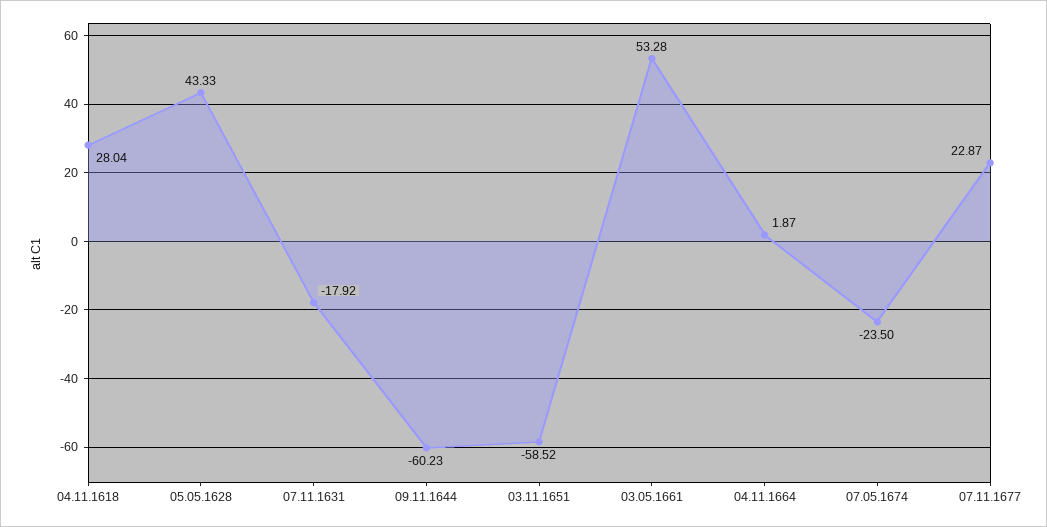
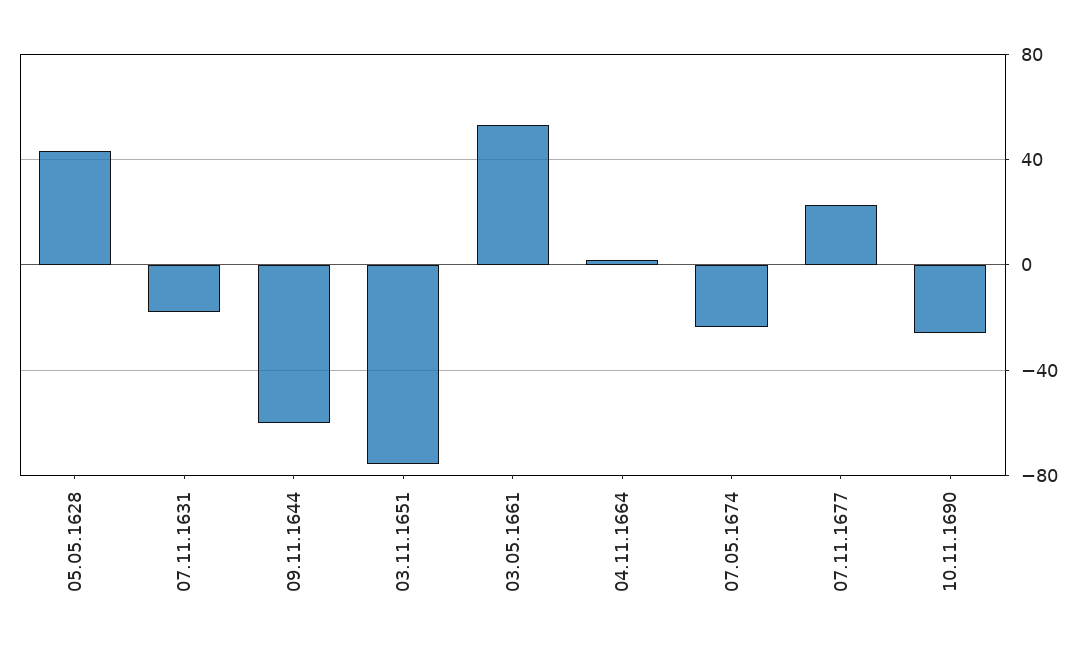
04.11.1618: 28.04 -> none
03.11.1651: -58.52 -> -75
10.11.1690: none -> -25

